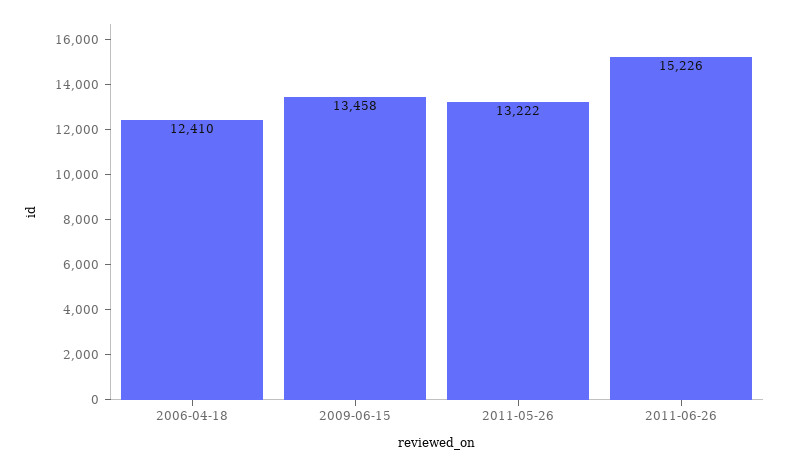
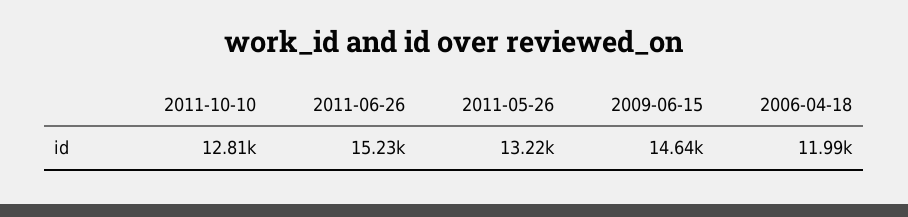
2006-04-18: 12410 -> 11990
2009-06-15: 13458 -> 14640
2011-10-10: none -> 12810

